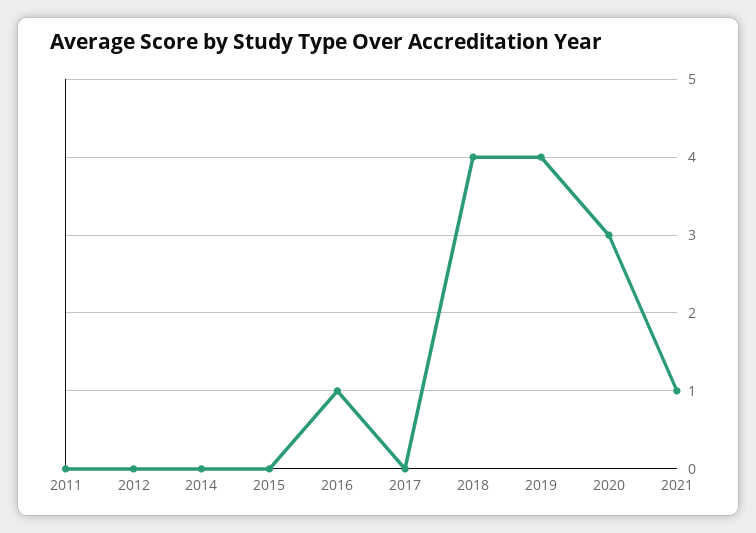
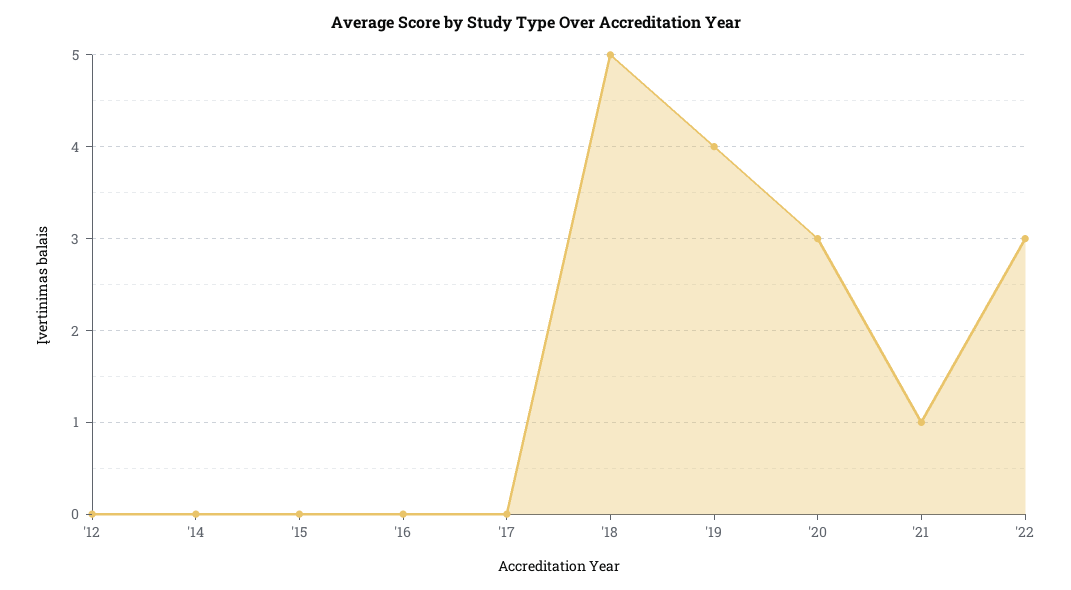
2011: 0 -> none
2016: 1 -> 0
2018: 4 -> 5
'22: none -> 3

